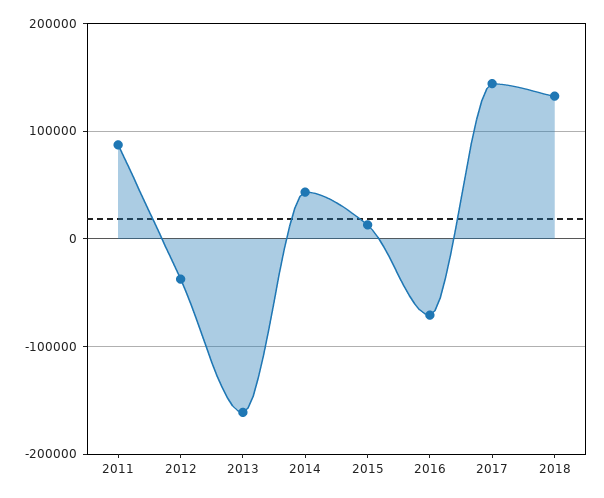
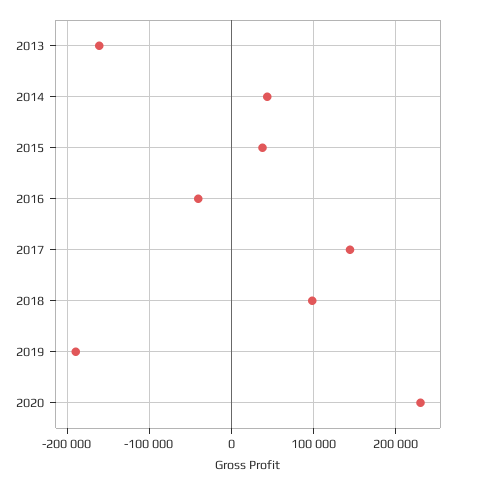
2011: 90000 -> none
2012: -40000 -> none
2015: 10000 -> 40000
2016: -70000 -> -40000
2018: 130000 -> 100000
2019: none -> -190000
2020: none -> 230000

